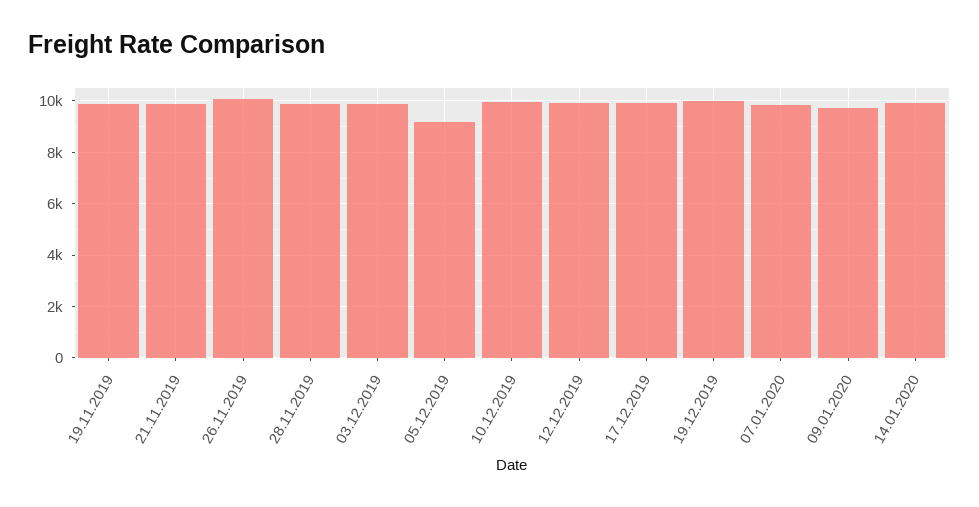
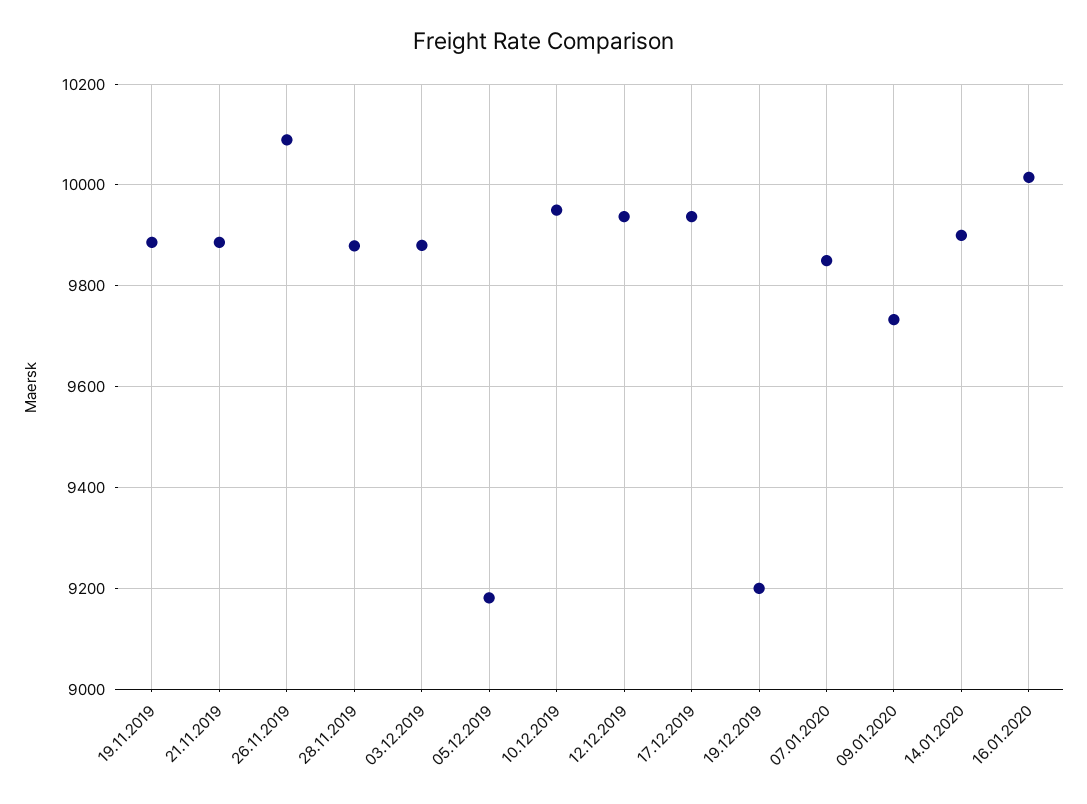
19.12.2019: 10000 -> 9200
16.01.2020: none -> 10020

